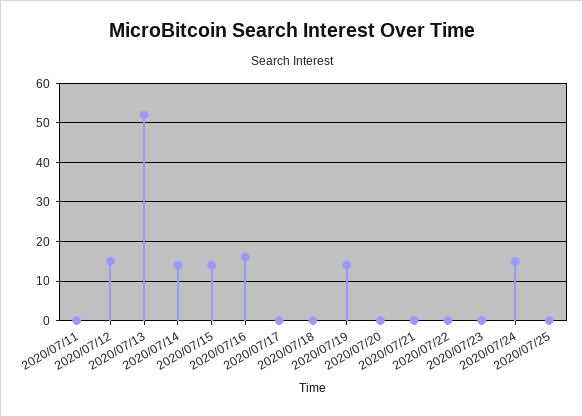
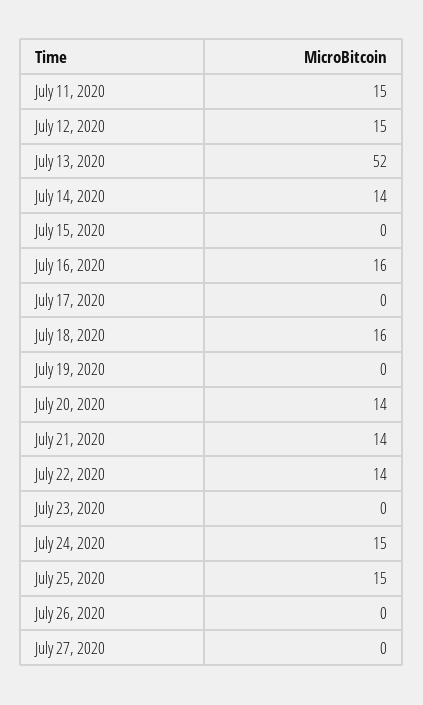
2020/07/11: 0 -> 15
2020/07/15: 15 -> 0
2020/07/18: 0 -> 16
2020/07/19: 15 -> 0
2020/07/20: 0 -> 14
2020/07/21: 0 -> 14
2020/07/22: 0 -> 14
2020/07/25: 0 -> 15
July 26, 2020: none -> 0
July 27, 2020: none -> 0

